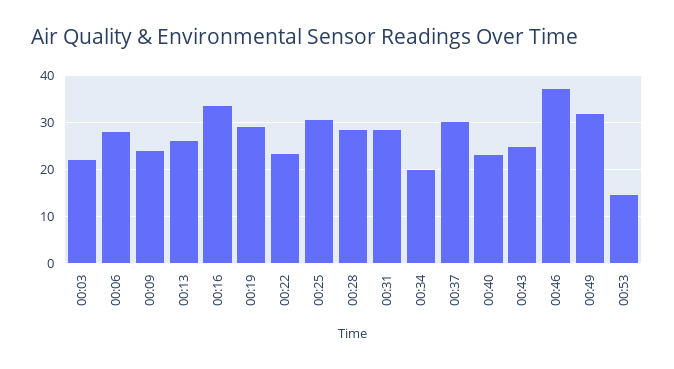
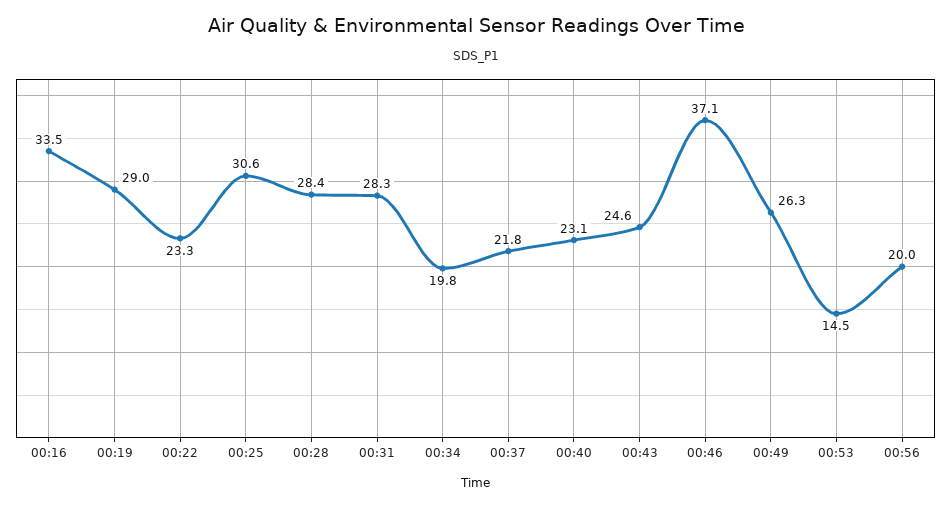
00:03: 22 -> none
00:06: 28 -> none
00:09: 24 -> none
00:13: 26 -> none
00:37: 30 -> 21.8
00:49: 32 -> 26.3
00:56: none -> 20

